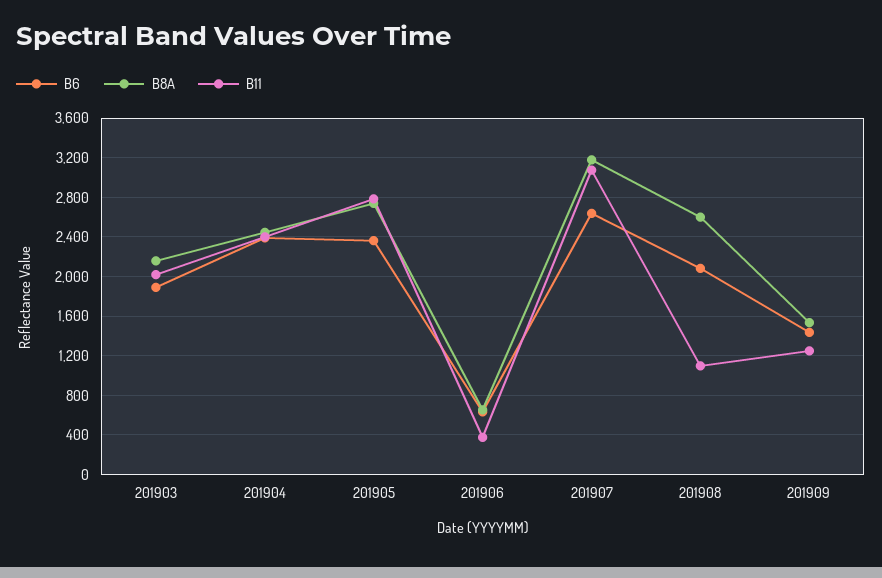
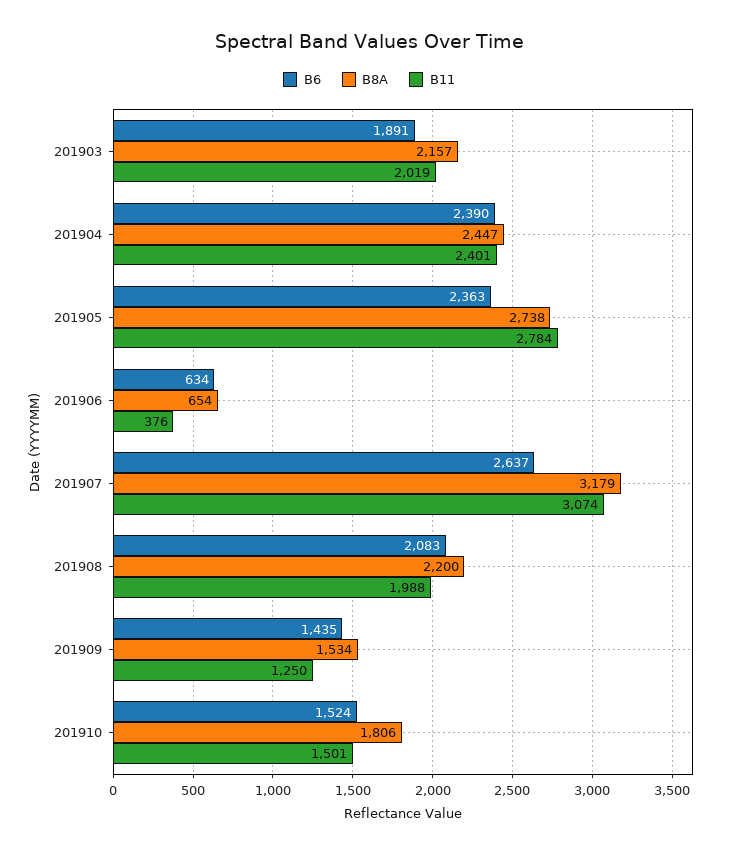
B8A, 201908: 2600 -> 2200
B11, 201908: 1100 -> 1988
B6, 201910: none -> 1524
B8A, 201910: none -> 1806
B11, 201910: none -> 1501

